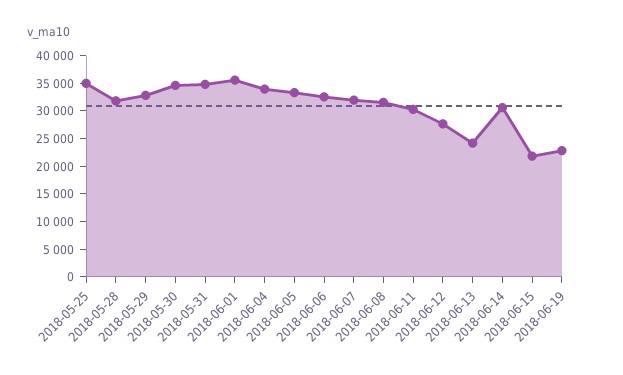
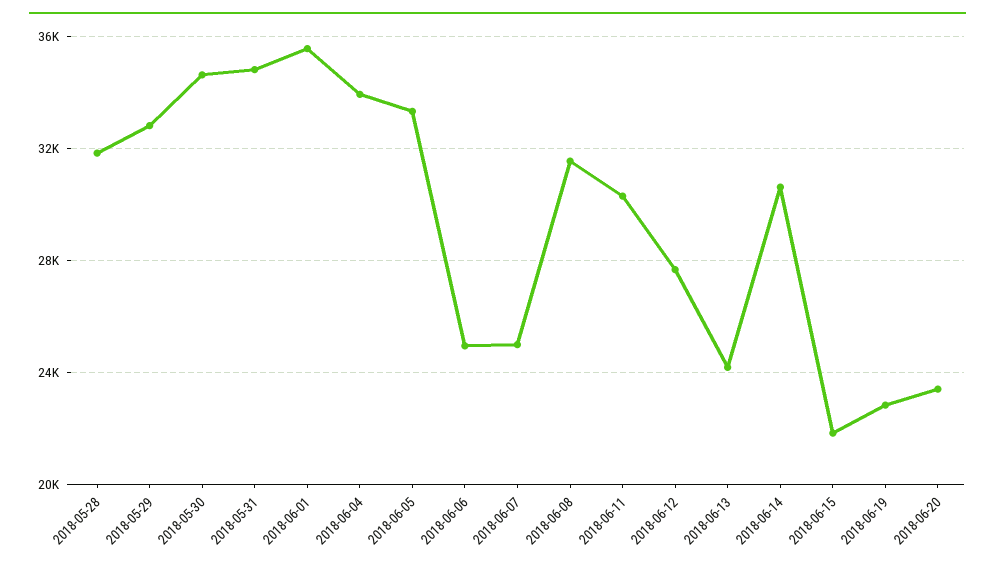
2018-05-25: 35000 -> none
2018-06-06: 32500 -> 25000
2018-06-07: 32500 -> 25000
2018-06-20: none -> 23500

